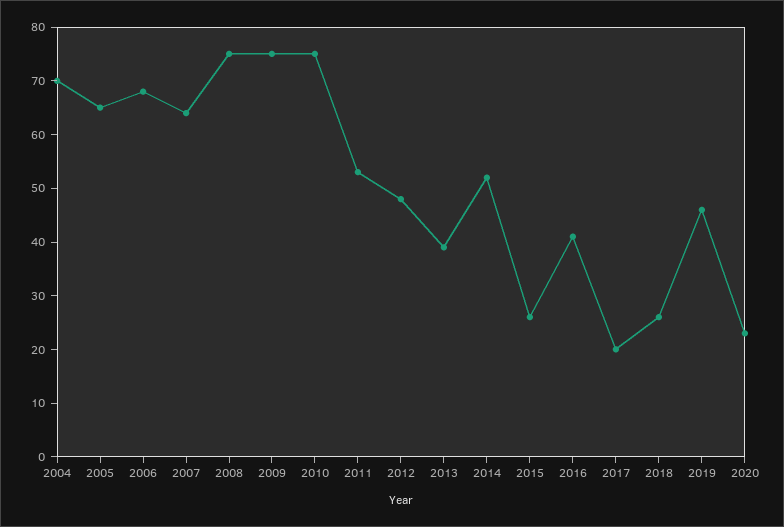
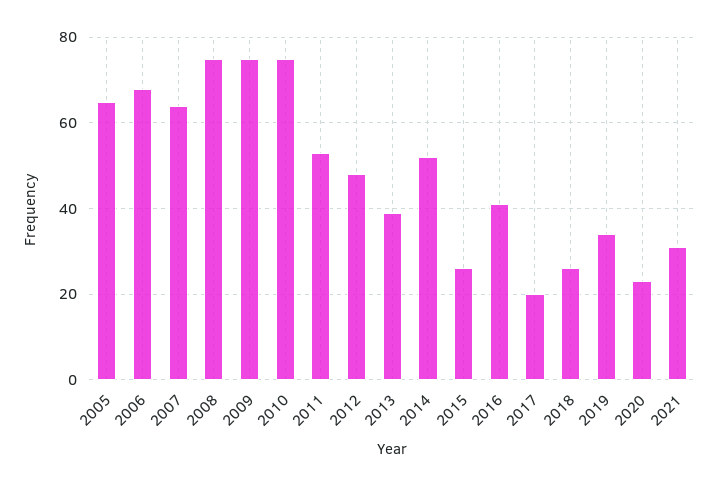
2004: 70 -> none
2019: 45 -> 35
2021: none -> 30

